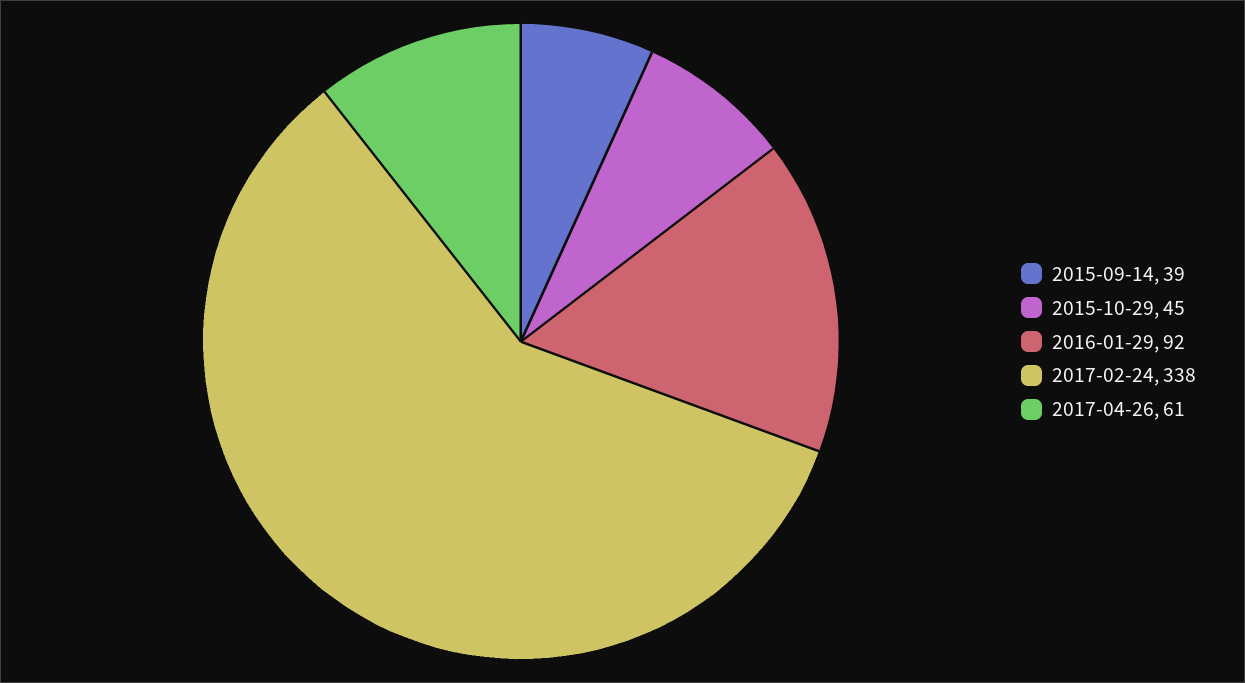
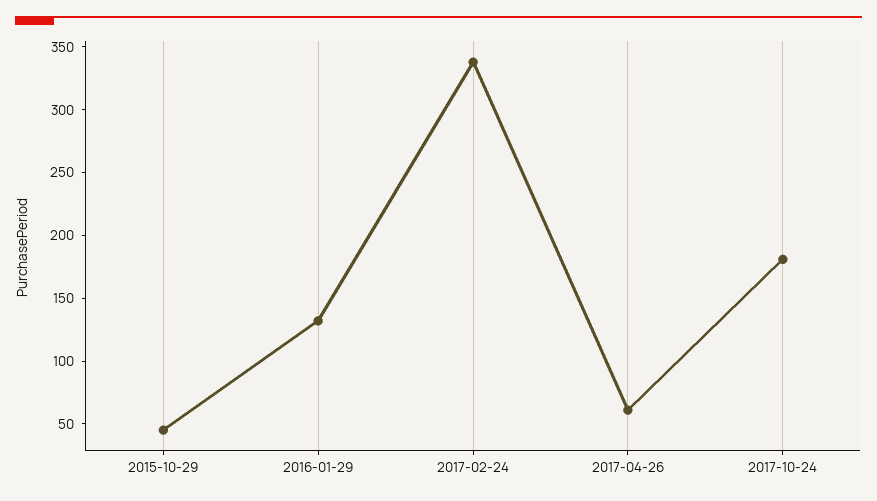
2015-09-14: 39 -> none
2016-01-29: 92 -> 130
2017-10-24: none -> 180

